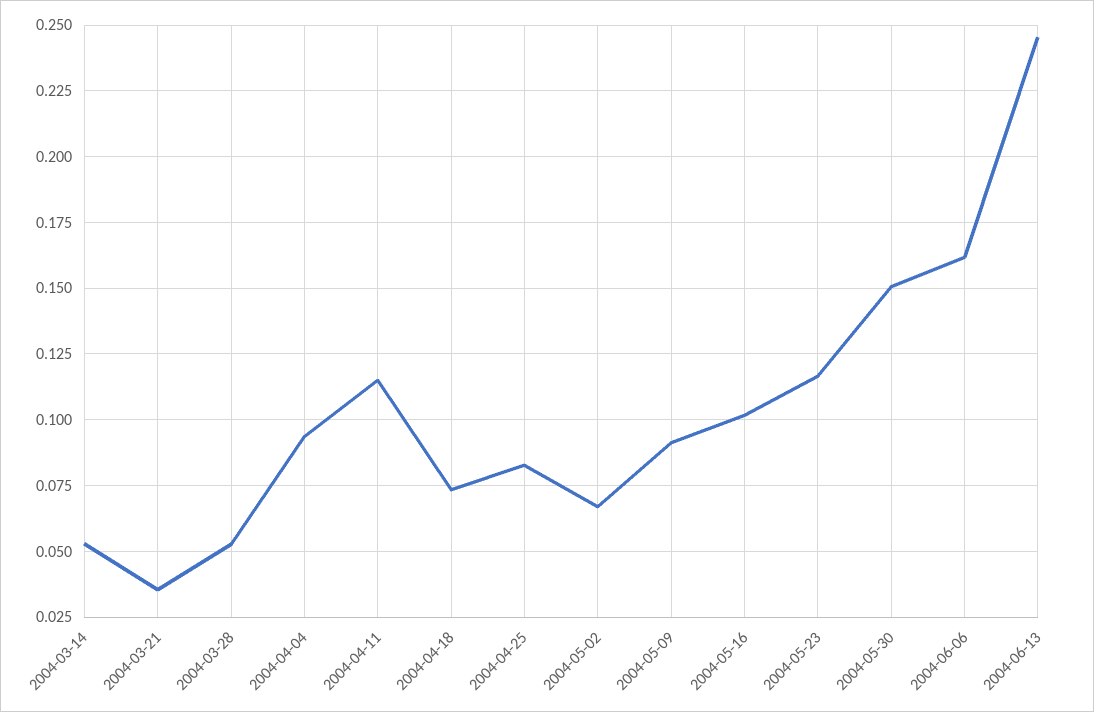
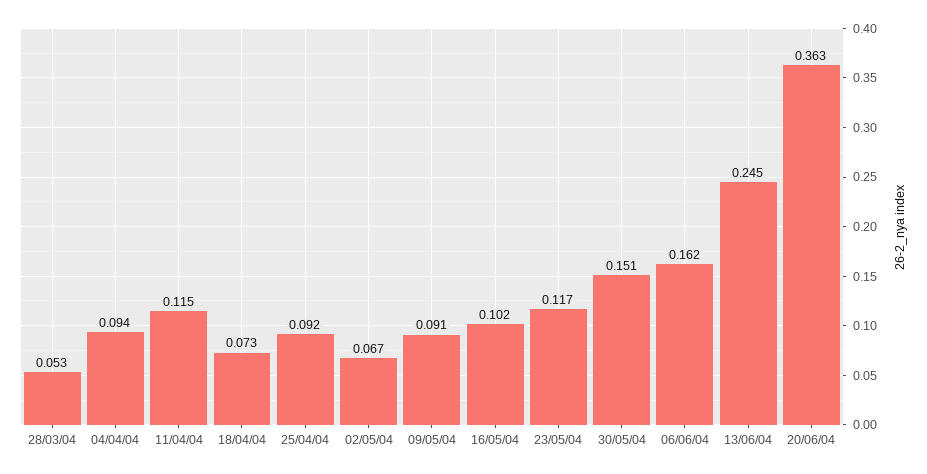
2004-03-14: 0.0525 -> none
2004-03-21: 0.035 -> none
2004-04-25: 0.0825 -> 0.092
20/06/04: none -> 0.363

